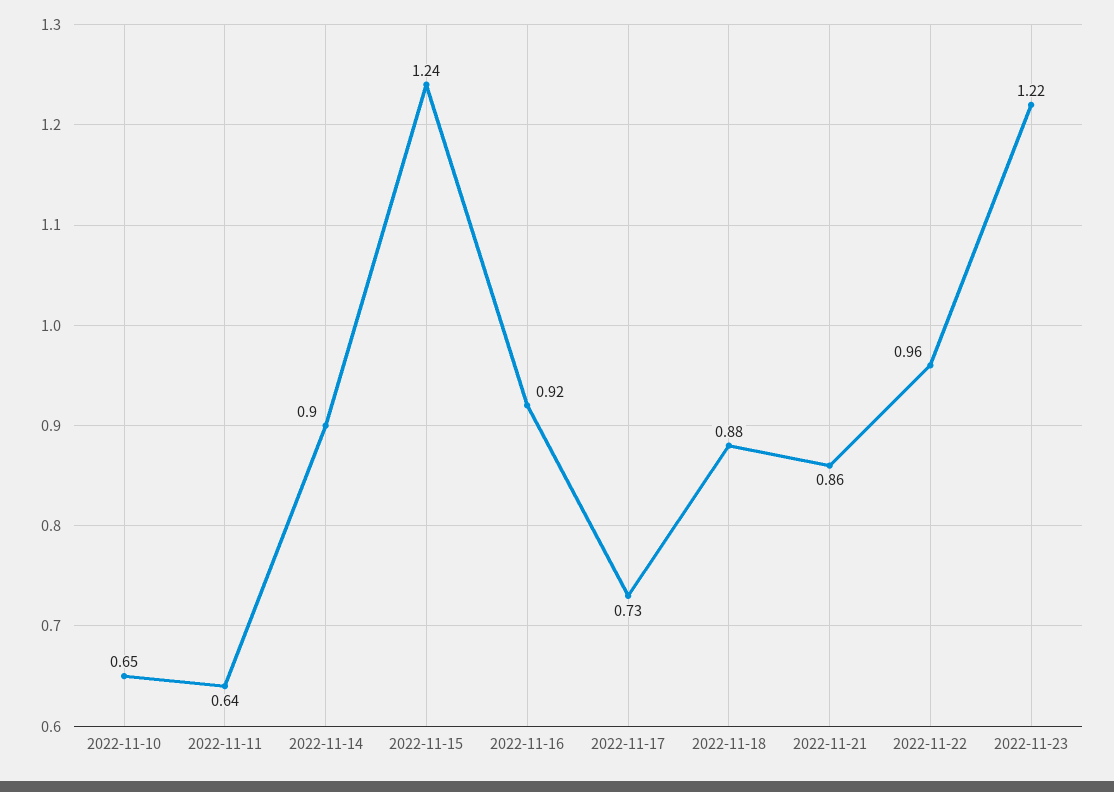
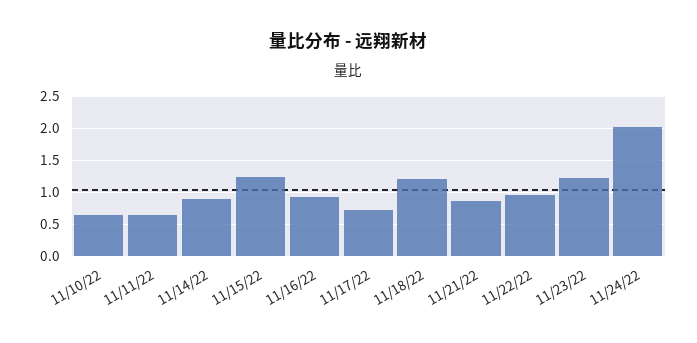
2022-11-18: 0.88 -> 1.2
11/24/22: none -> 2

